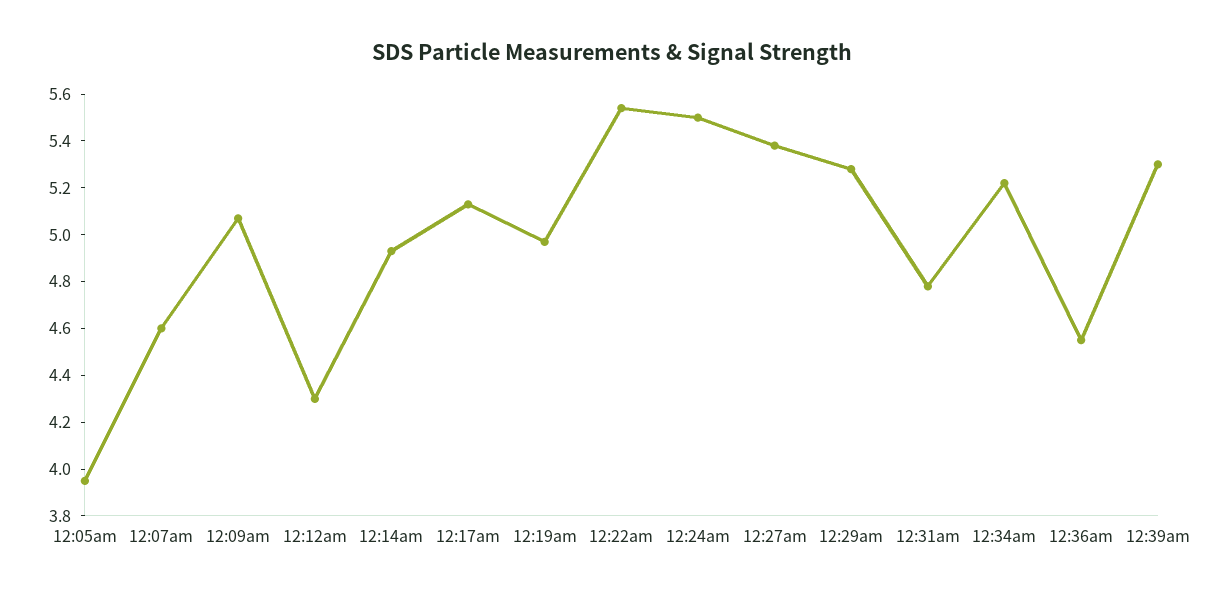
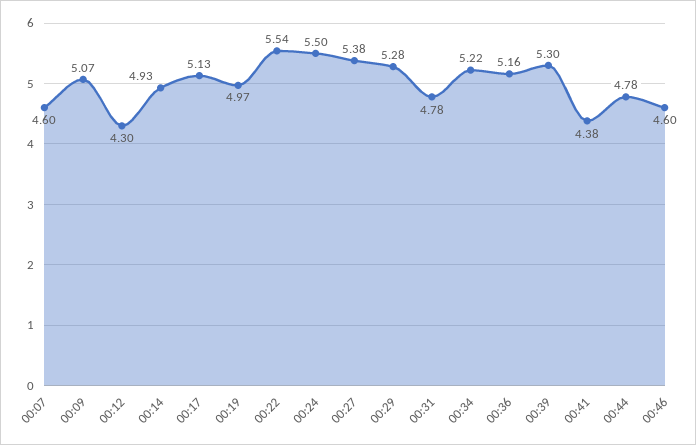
12:05am: 3.95 -> none
12:36am: 4.55 -> 5.16
00:41: none -> 4.38
00:44: none -> 4.78
00:46: none -> 4.6

